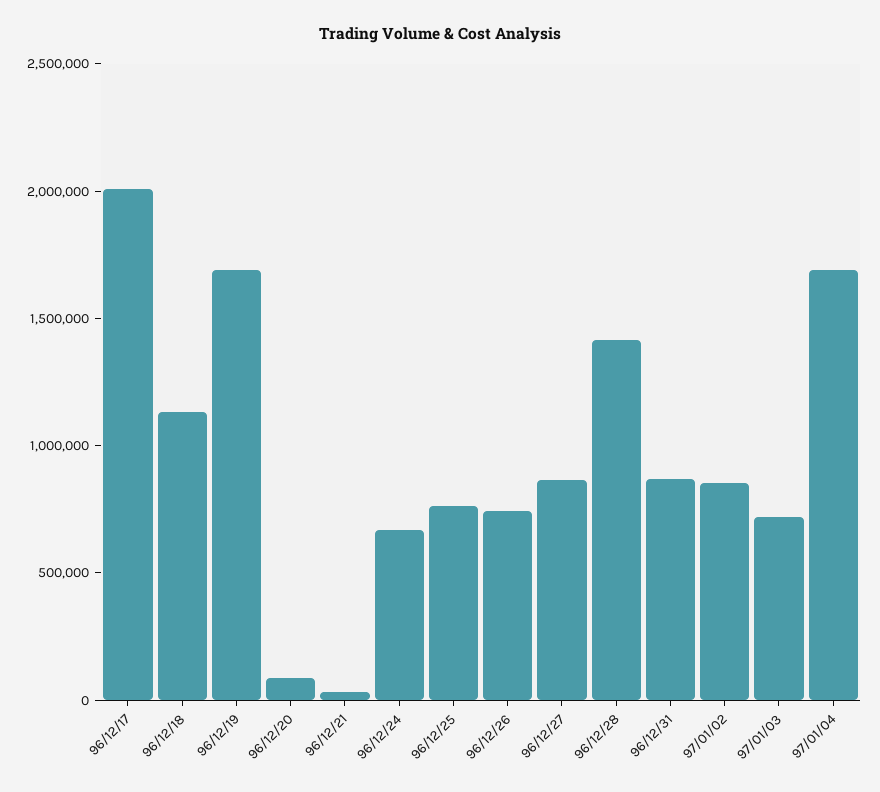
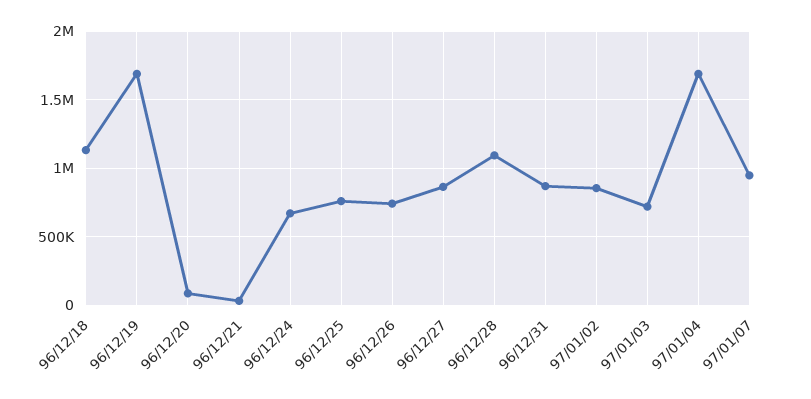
96/12/17: 2000000 -> none
96/12/28: 1400000 -> 1100000
97/01/07: none -> 950000

